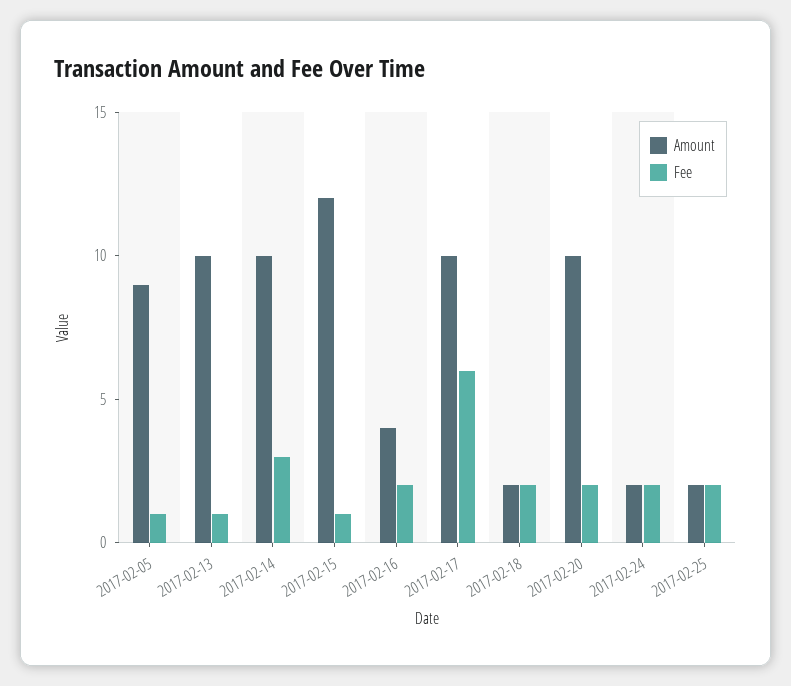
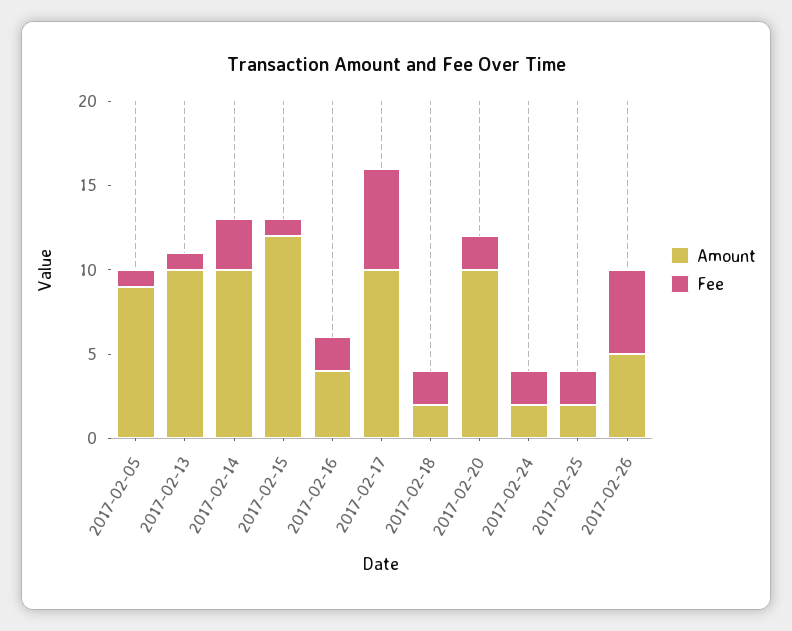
Amount, 2017-02-26: none -> 5
Fee, 2017-02-26: none -> 5

